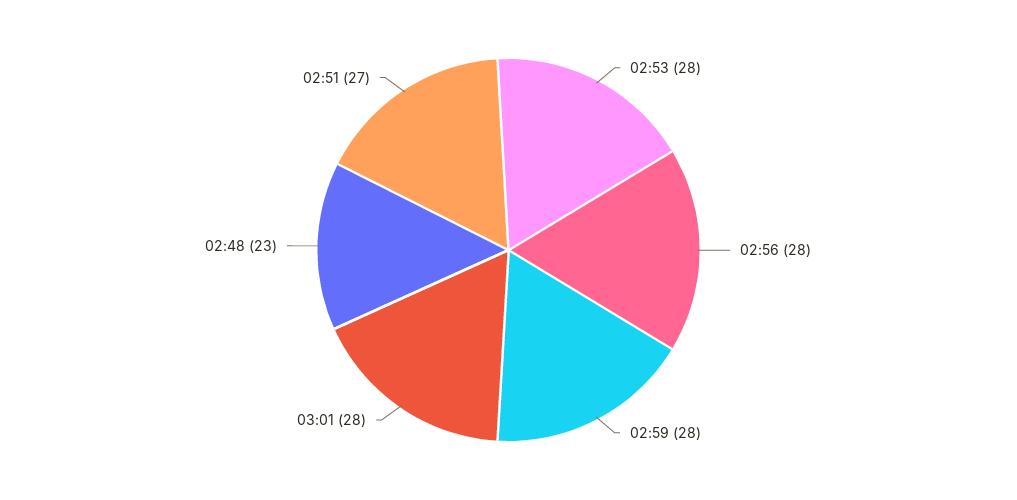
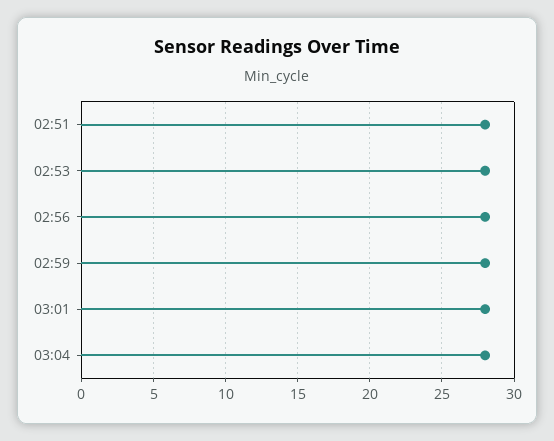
02:48: 23 -> none
02:51: 27 -> 28
03:04: none -> 28

